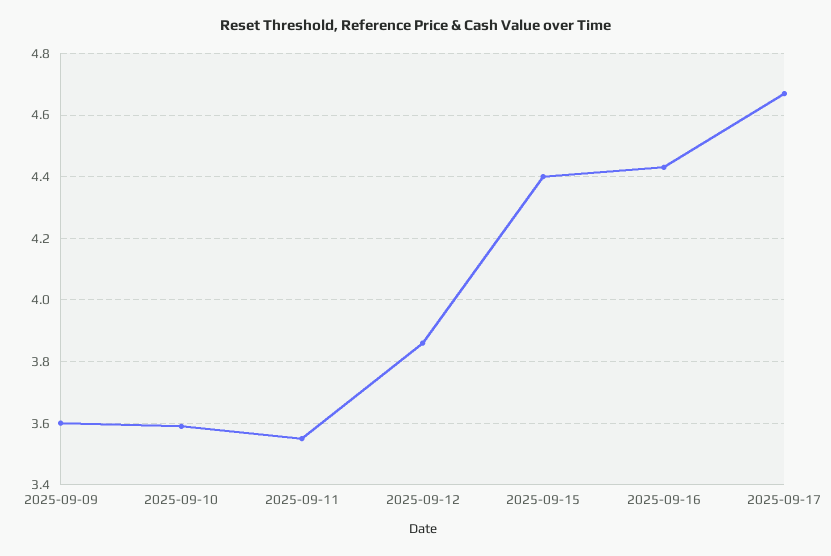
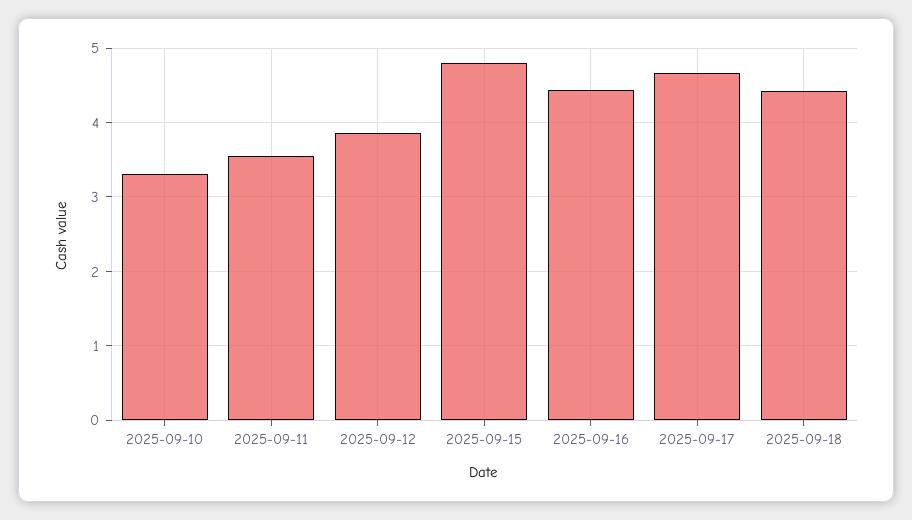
2025-09-09: 3.6 -> none
2025-09-10: 3.6 -> 3.3
2025-09-15: 4.4 -> 4.8
2025-09-18: none -> 4.4

